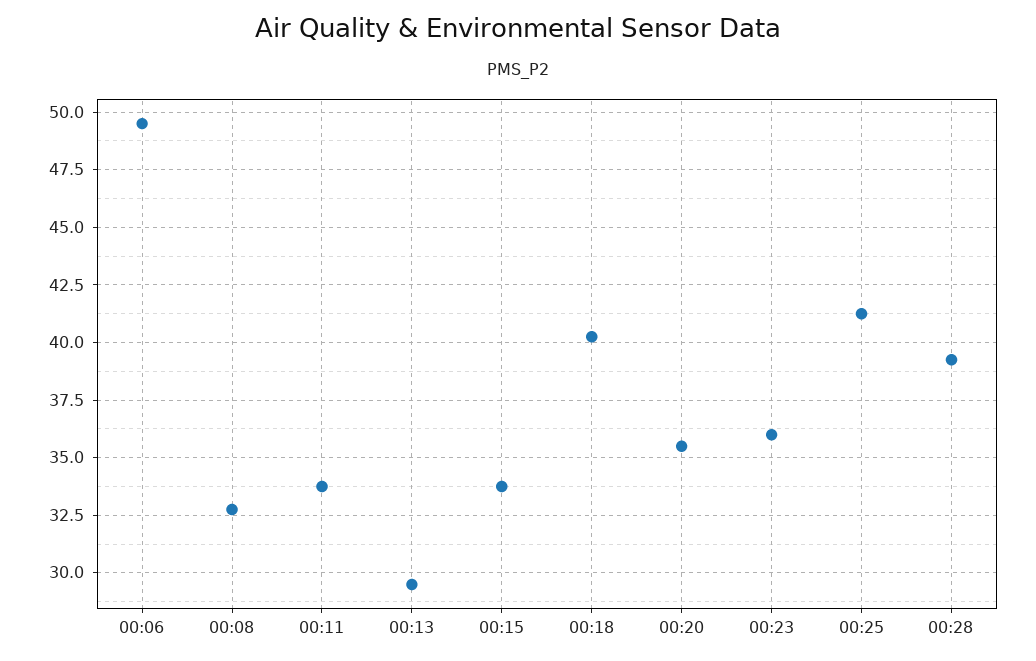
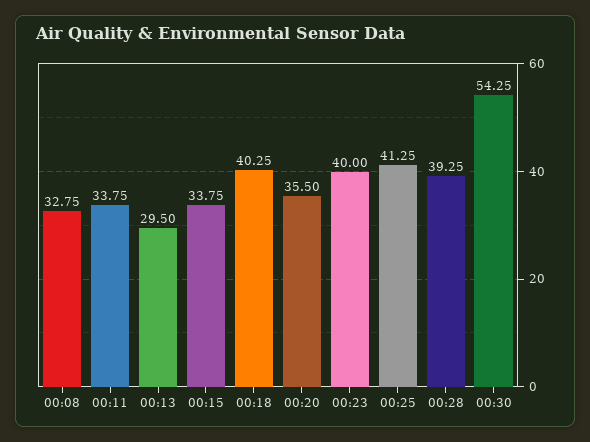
00:06: 49.5 -> none
00:23: 36 -> 40
00:30: none -> 54.25

